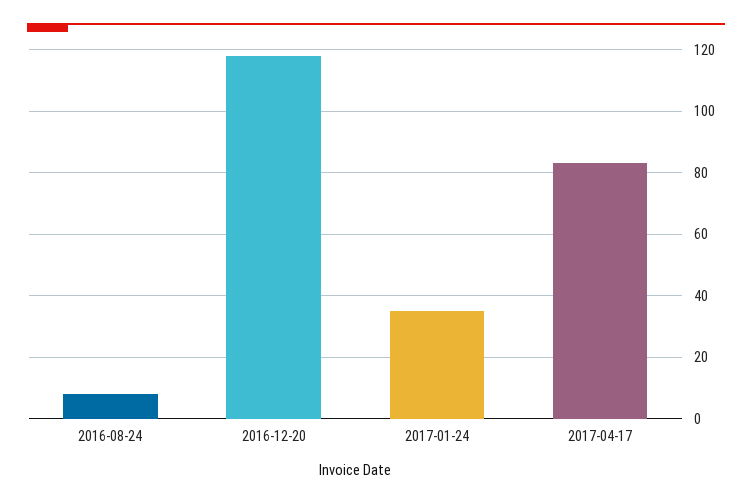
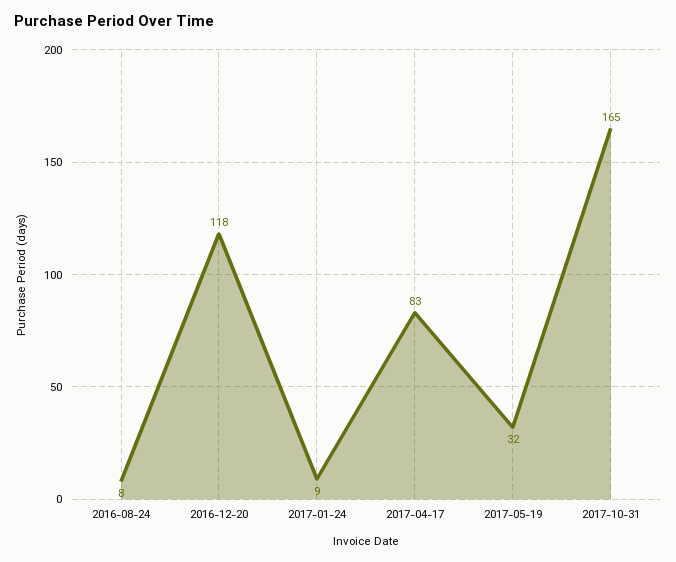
2017-01-24: 35 -> 9
2017-05-19: none -> 32
2017-10-31: none -> 165

